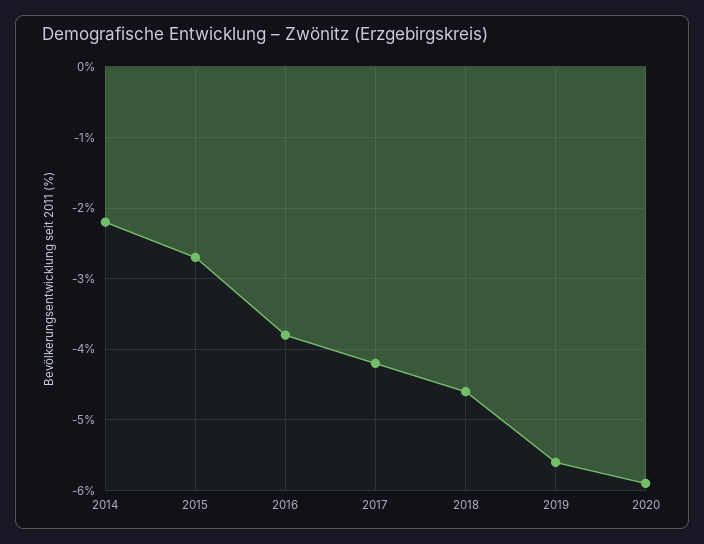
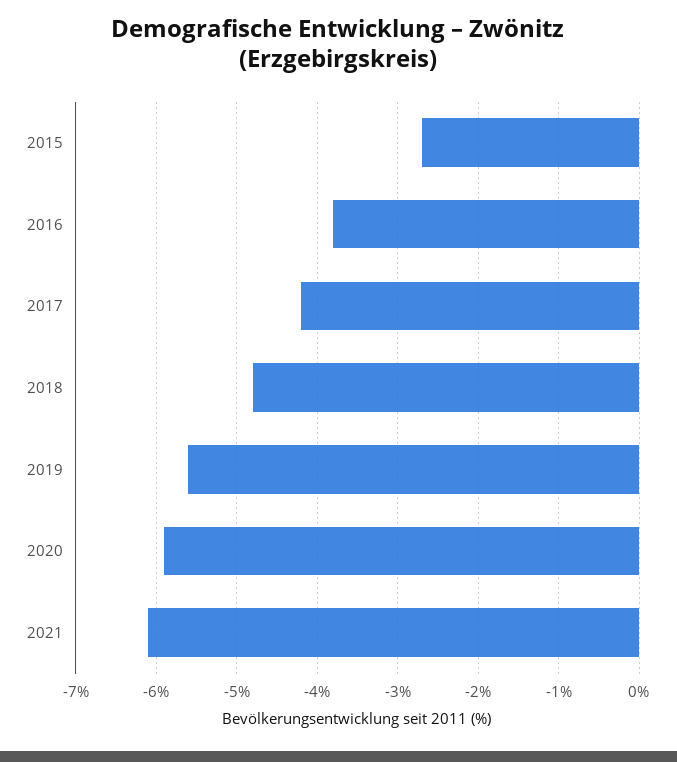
2014: -2.2 -> none
2018: -4.6 -> -4.8
2021: none -> -6.1

